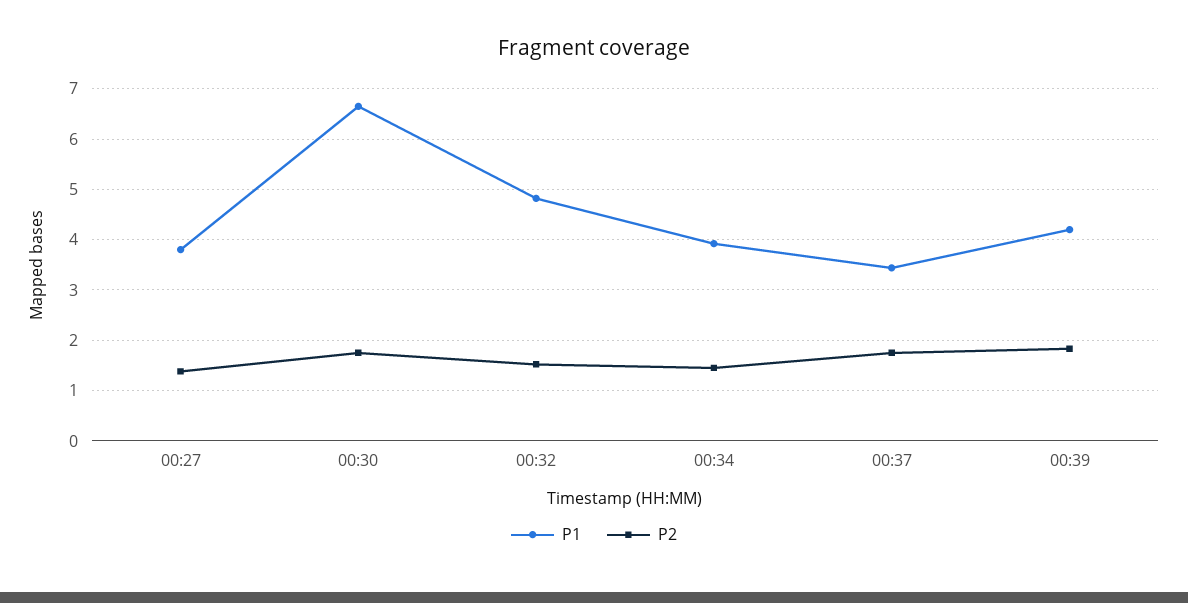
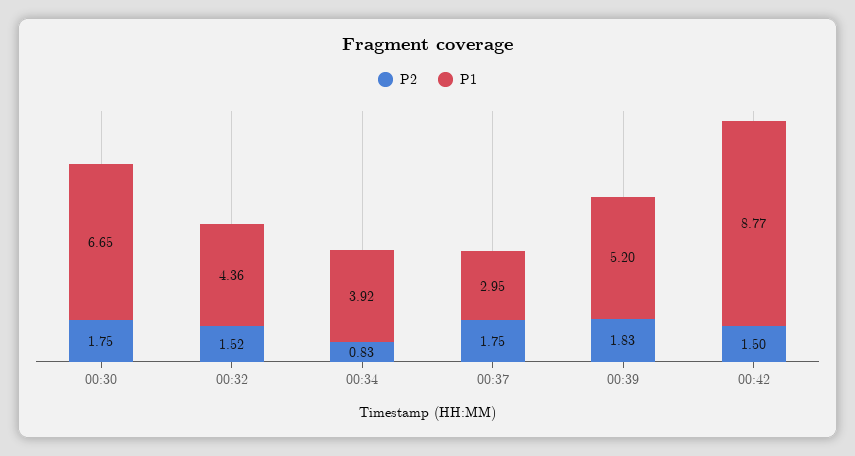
P1, 00:27: 3.8 -> none
P2, 00:27: 1.4 -> none
P1, 00:32: 4.8 -> 4.36
P2, 00:34: 1.4 -> 0.83
P1, 00:37: 3.4 -> 2.95
P1, 00:39: 4.2 -> 5.2
P2, 00:42: none -> 1.5
P1, 00:42: none -> 8.77

